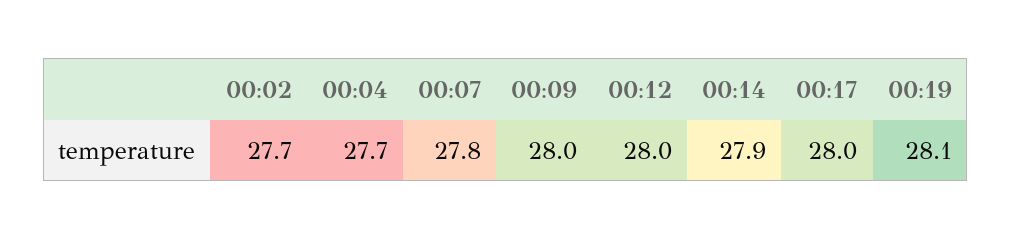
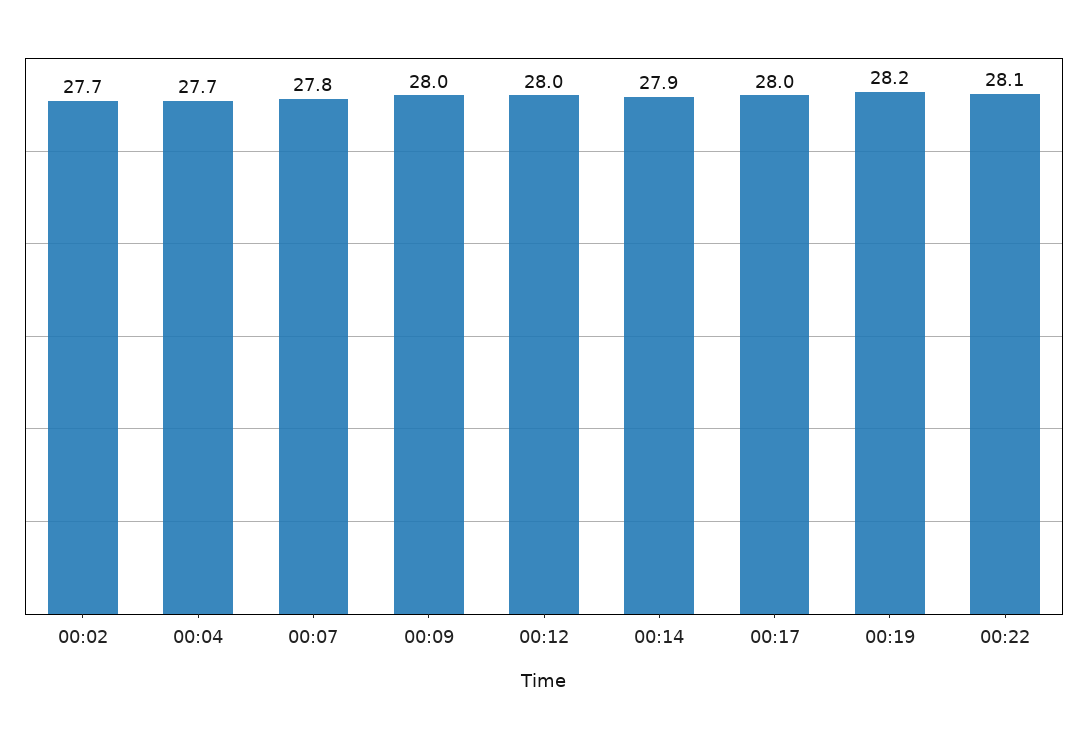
00:19: 28.1 -> 28.2
00:22: none -> 28.1

